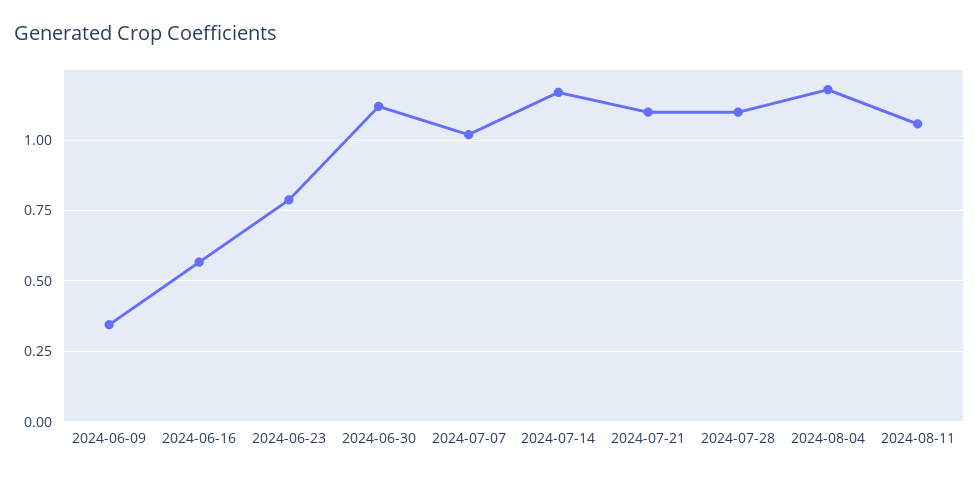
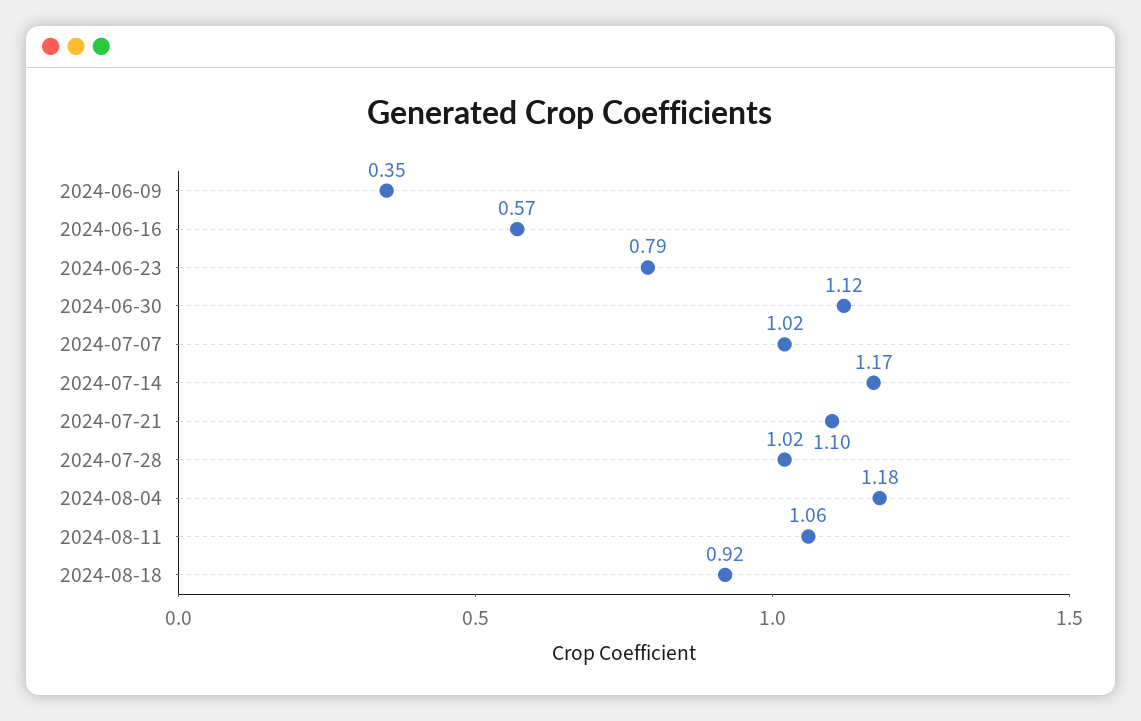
2024-07-28: 1.1 -> 1.02
2024-08-18: none -> 0.92

